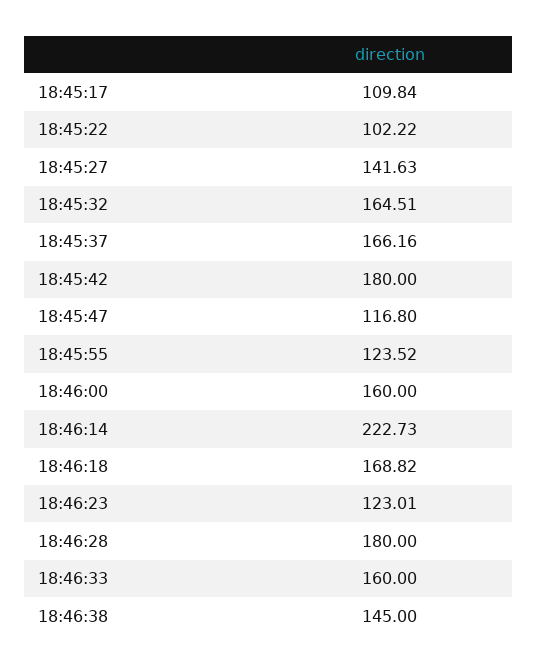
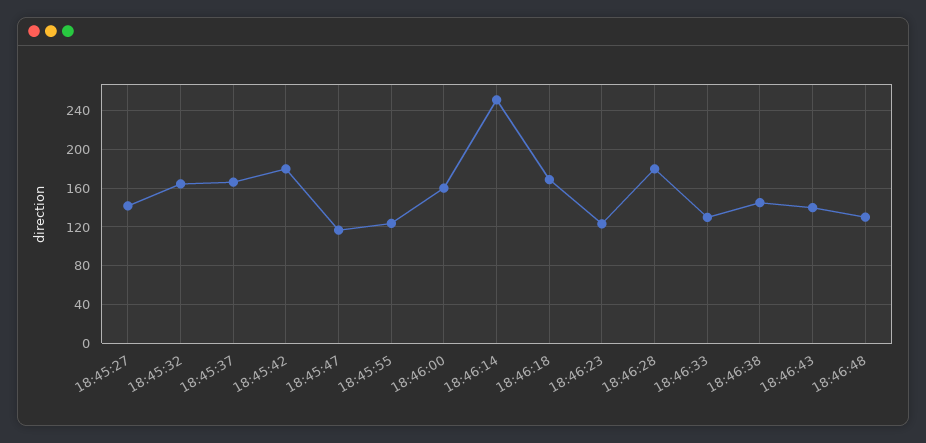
18:45:17: 109.84 -> none
18:45:22: 102.22 -> none
18:46:14: 222.73 -> 250
18:46:33: 160 -> 130
18:46:43: none -> 140
18:46:48: none -> 130

